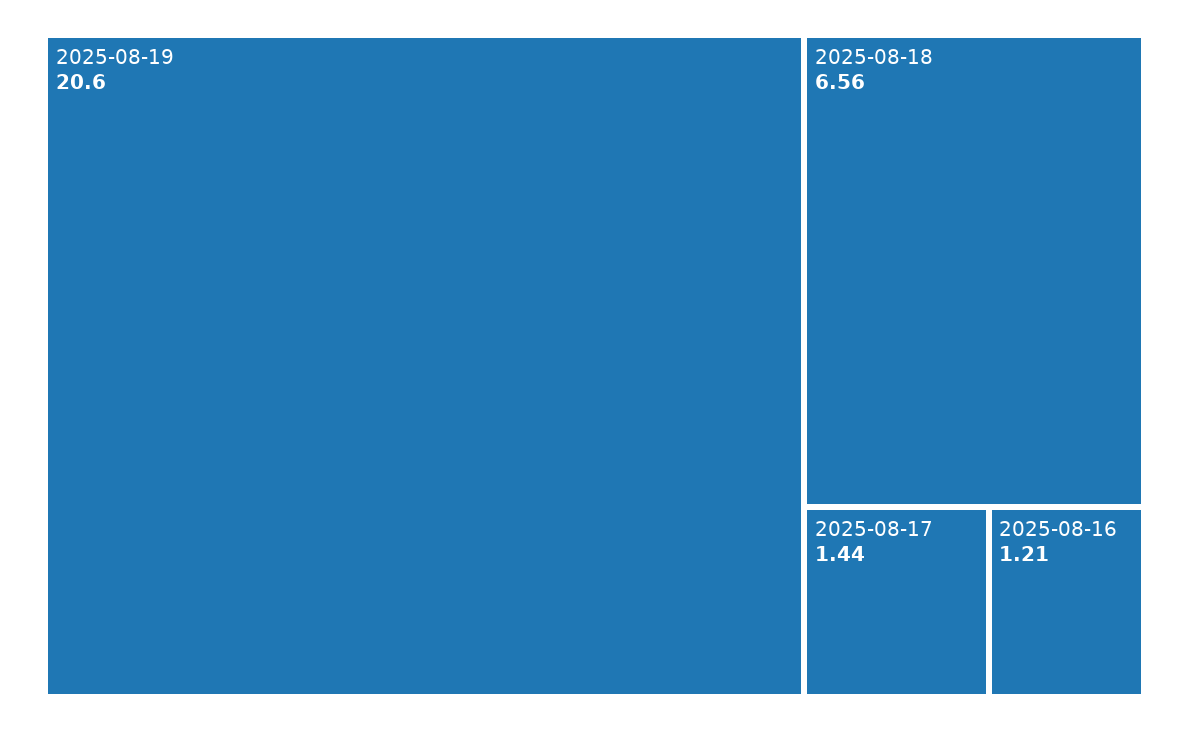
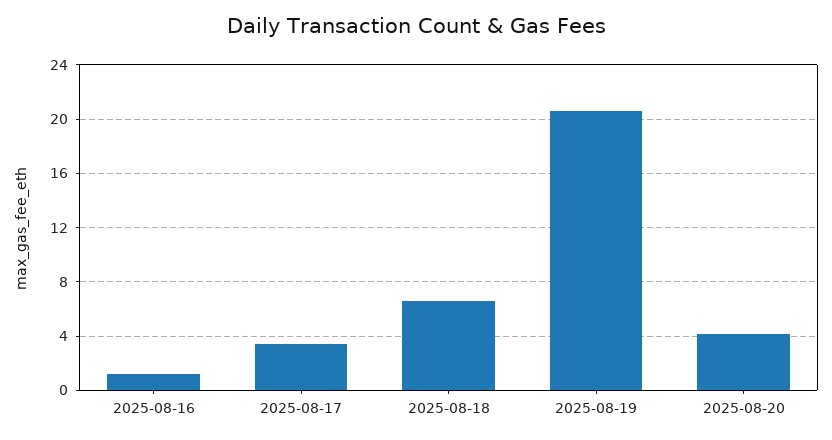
2025-08-17: 1.44 -> 3.5
2025-08-20: none -> 4

